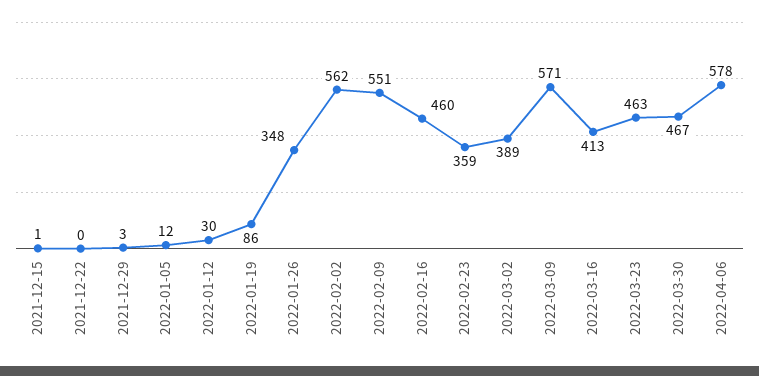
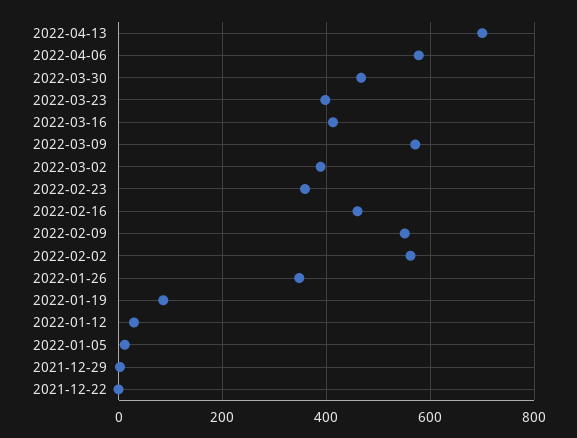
2021-12-15: 1 -> none
2022-03-23: 463 -> 400
2022-04-13: none -> 700

